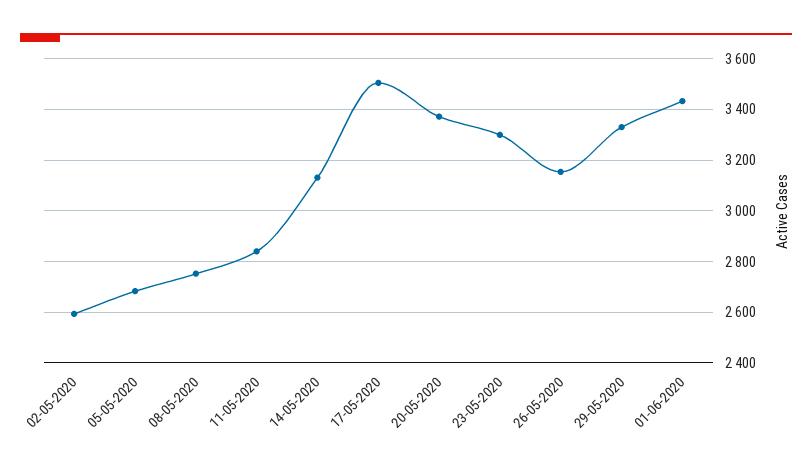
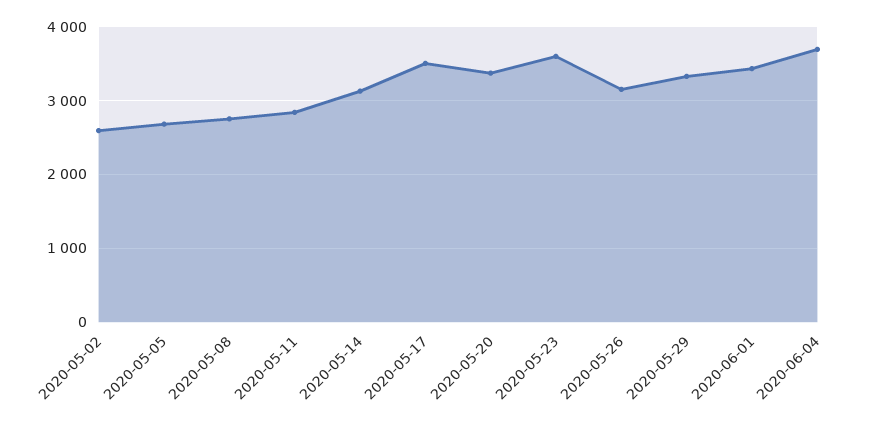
23-05-2020: 3300 -> 3600
2020-06-04: none -> 3700

